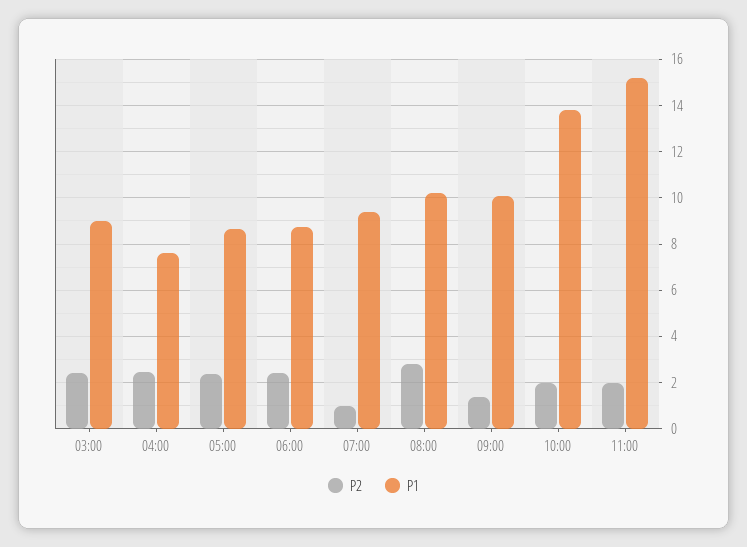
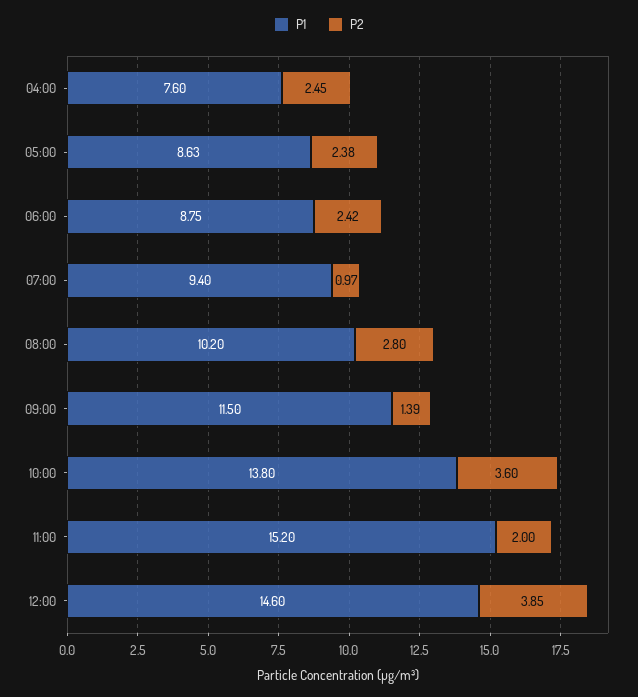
P2, 03:00: 2.5 -> none
P1, 03:00: 9 -> none
P1, 09:00: 10 -> 11.5
P2, 10:00: 2 -> 3.6
P1, 12:00: none -> 14.6
P2, 12:00: none -> 3.85

